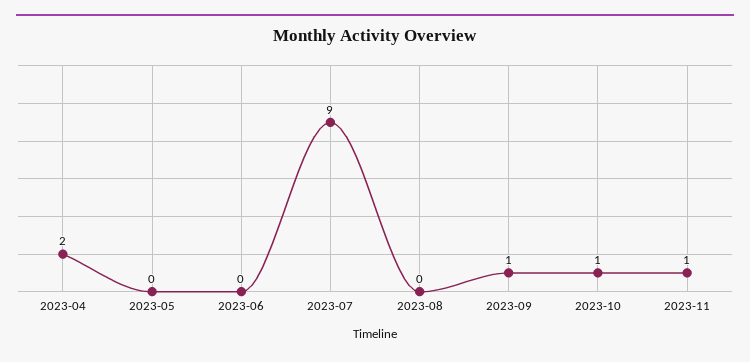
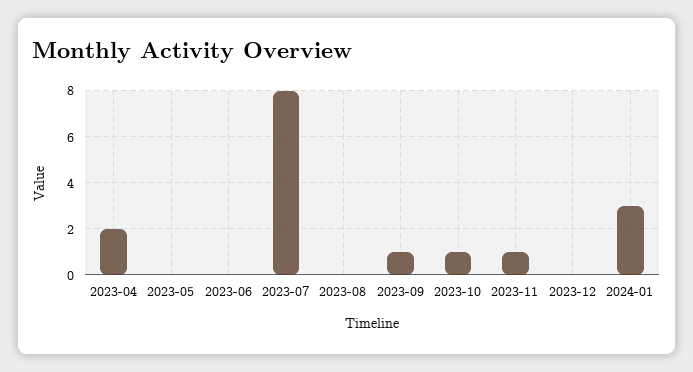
2023-07: 9 -> 8
2023-12: none -> 0
2024-01: none -> 3

